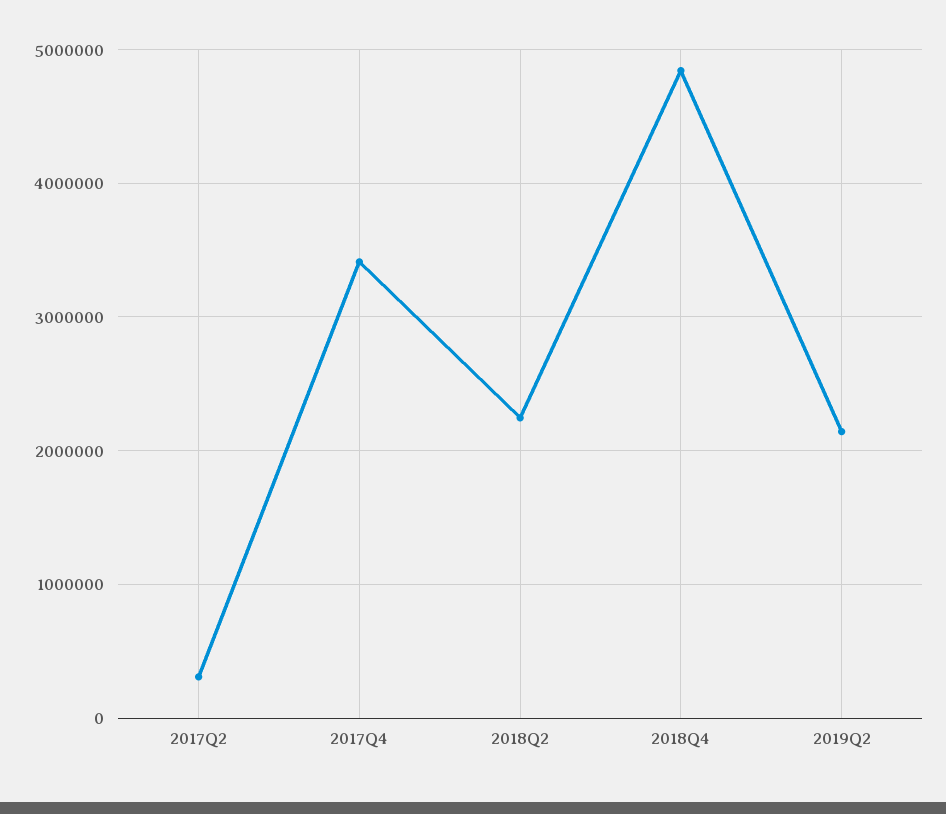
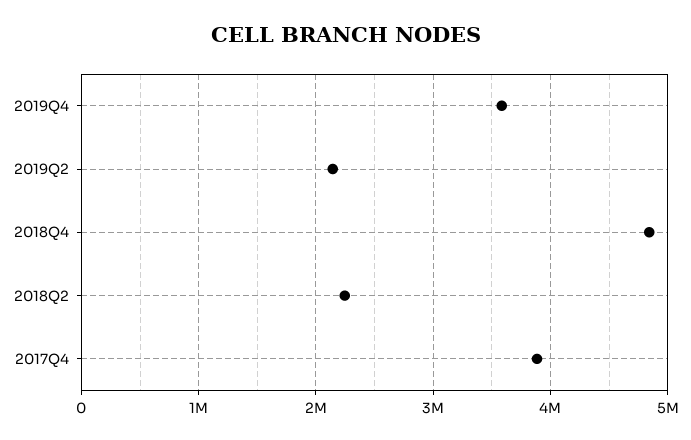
2017Q2: 300000 -> none
2017Q4: 3400000 -> 3900000
2019Q4: none -> 3600000

